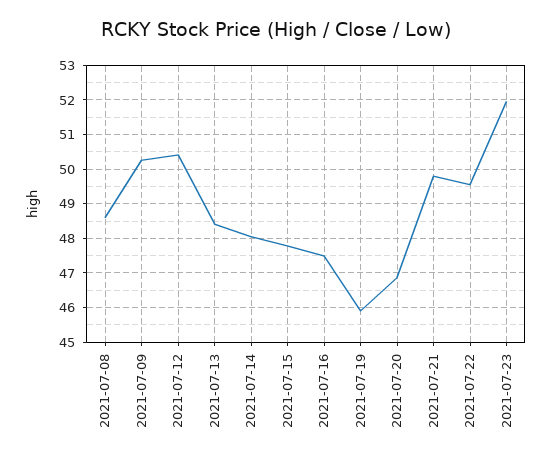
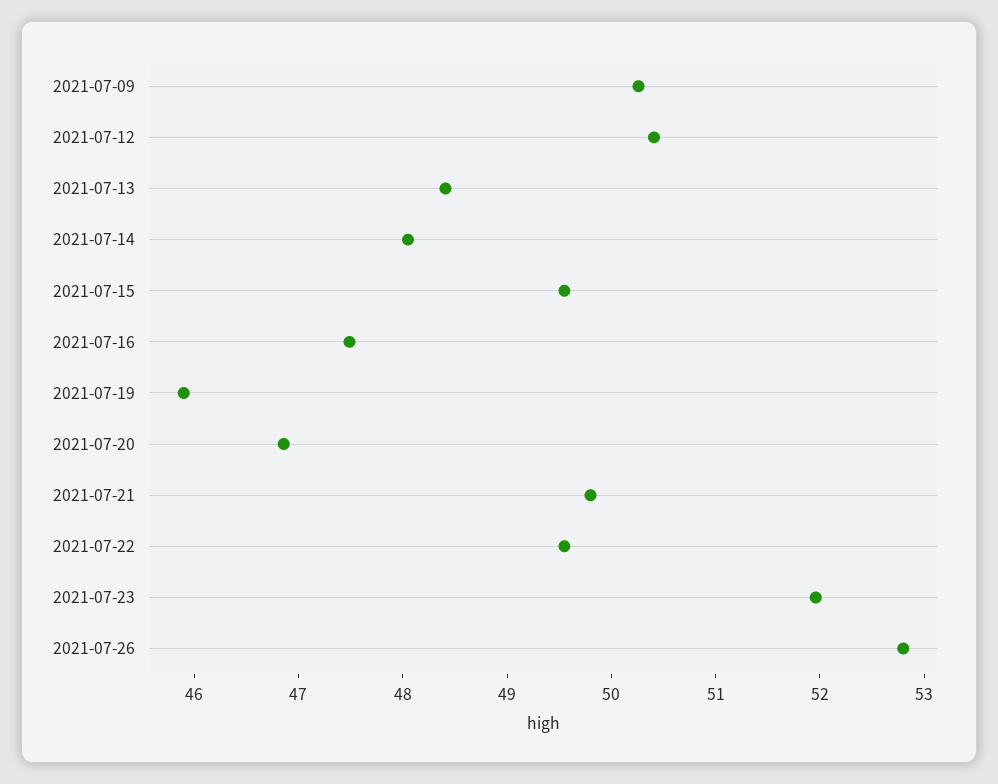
2021-07-08: 48.6 -> none
2021-07-15: 47.8 -> 49.6
2021-07-26: none -> 52.8

